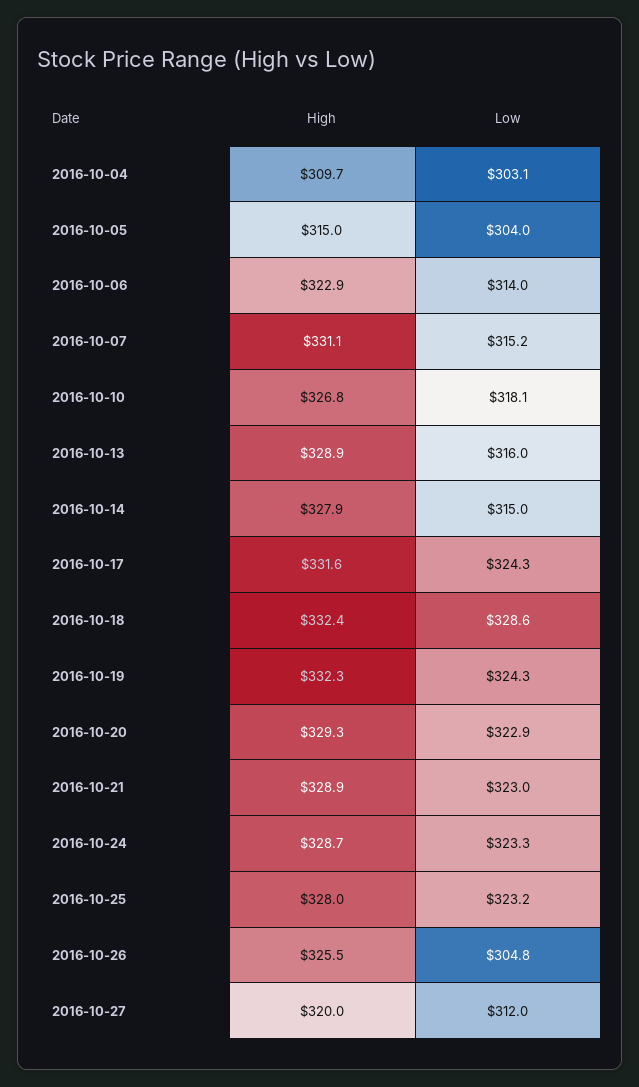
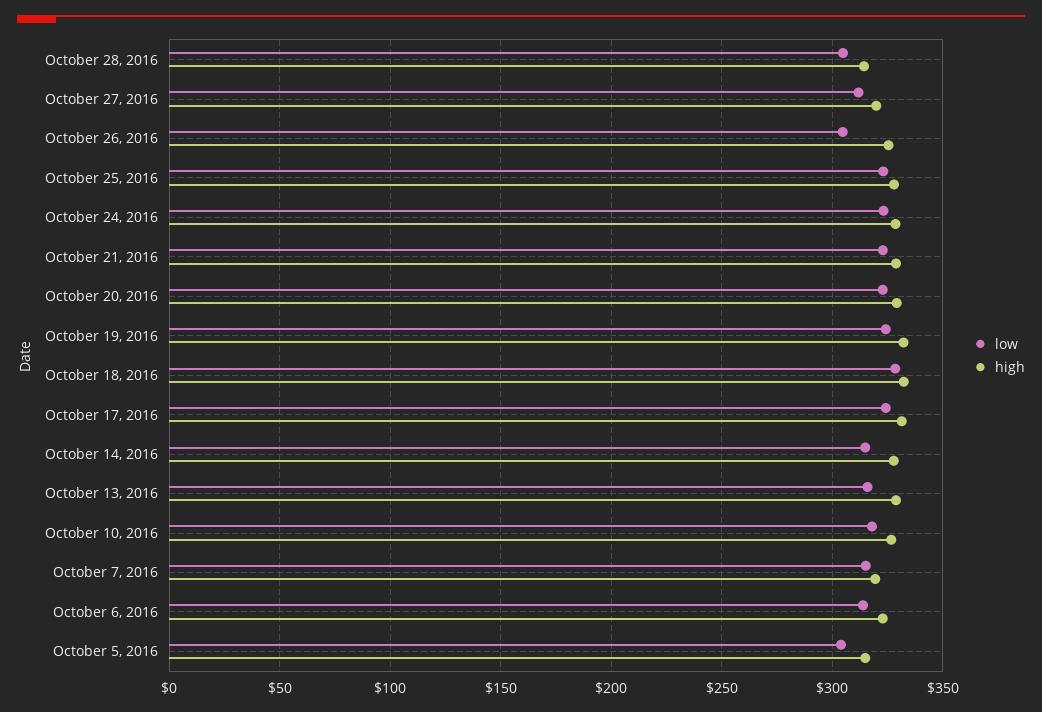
High, 2016-10-04: 309.7 -> none
Low, 2016-10-04: 303.1 -> none
High, 2016-10-07: 331.1 -> 320
Low, October 28, 2016: none -> 305
High, October 28, 2016: none -> 315

